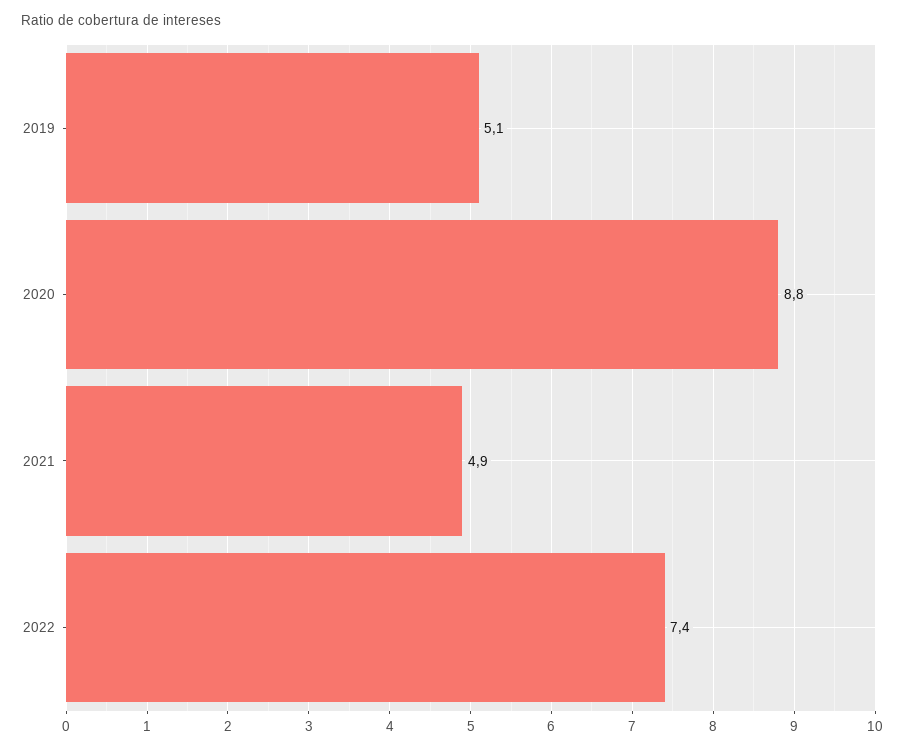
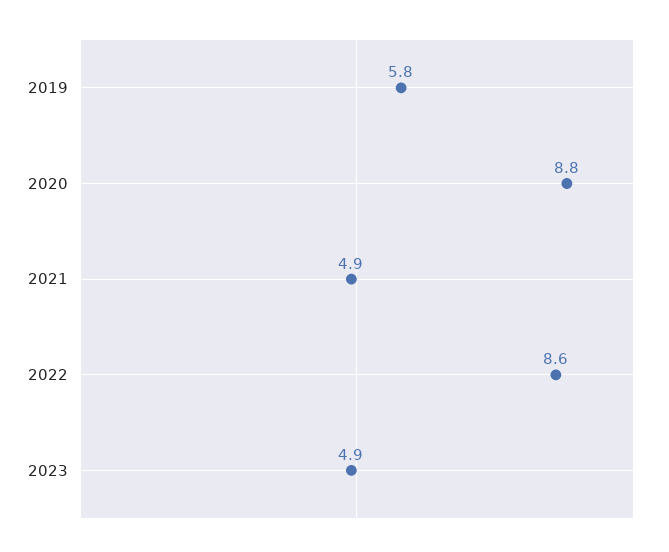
2019: 5.1 -> 5.8
2022: 7.4 -> 8.6
2023: none -> 4.9

